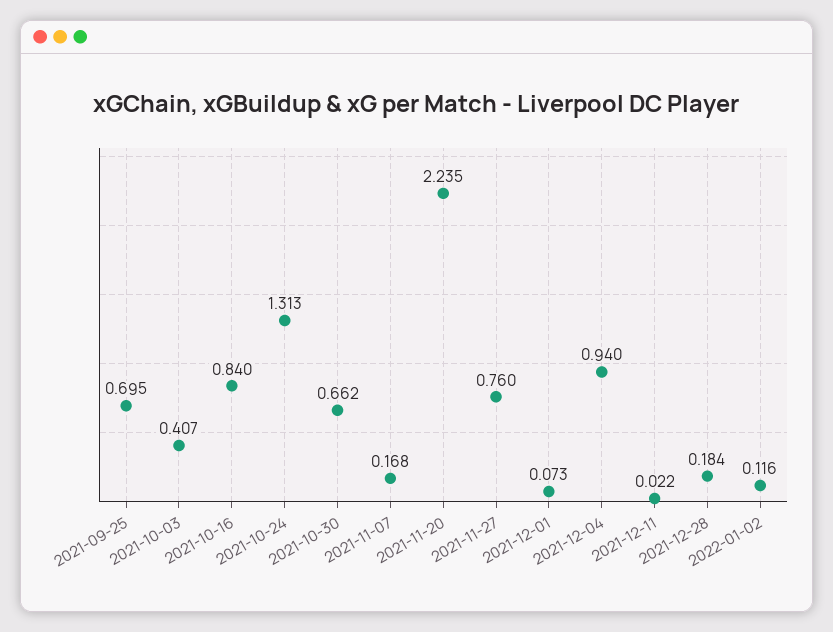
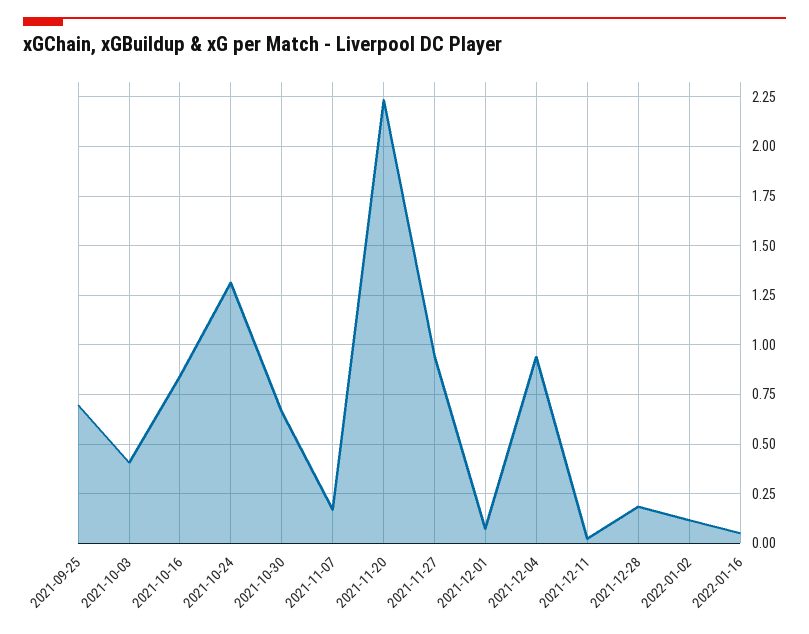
2021-11-27: 0.76 -> 0.95
2022-01-16: none -> 0.05

